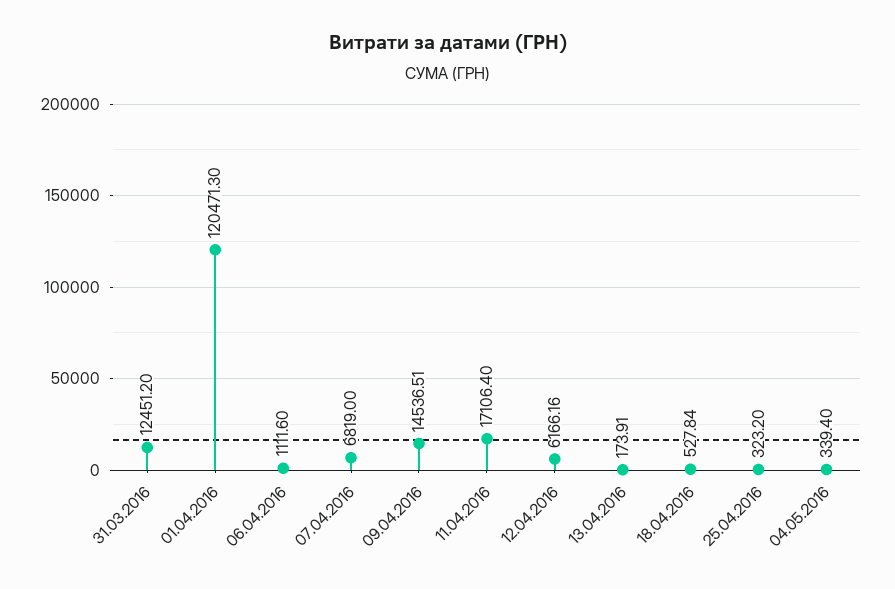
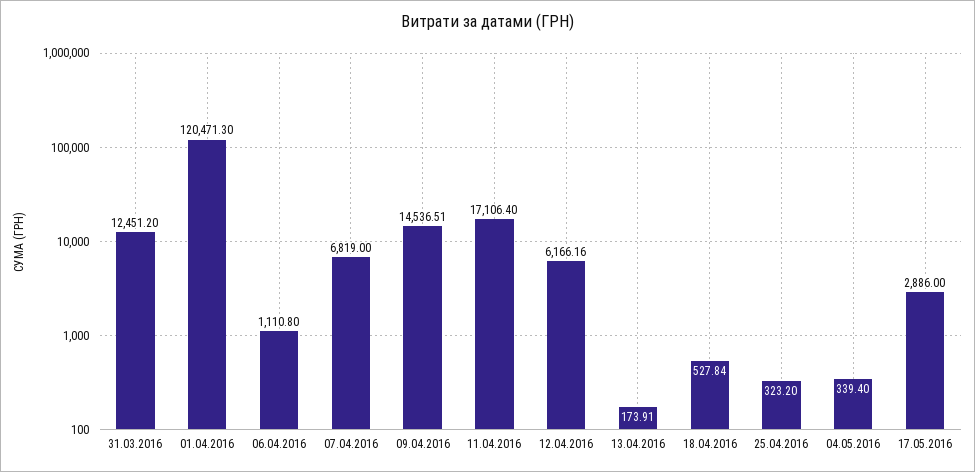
06.04.2016: 1111.6 -> 1110.8
17.05.2016: none -> 2886

